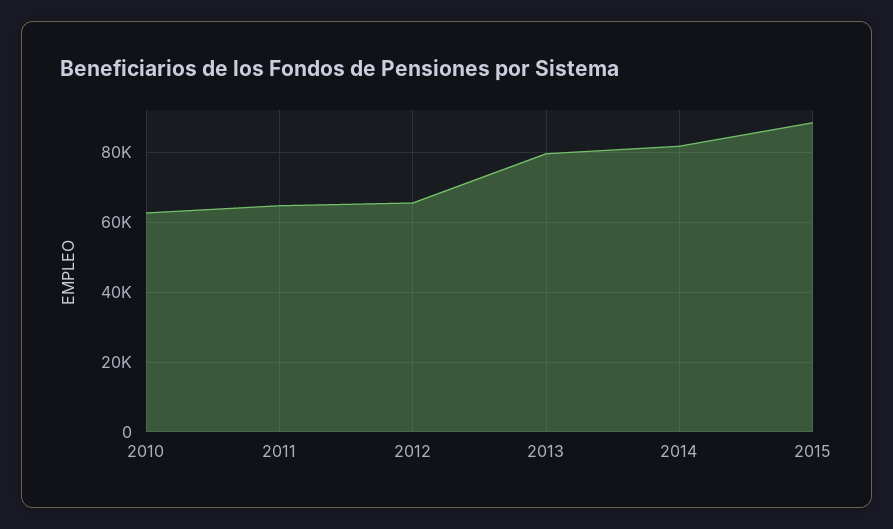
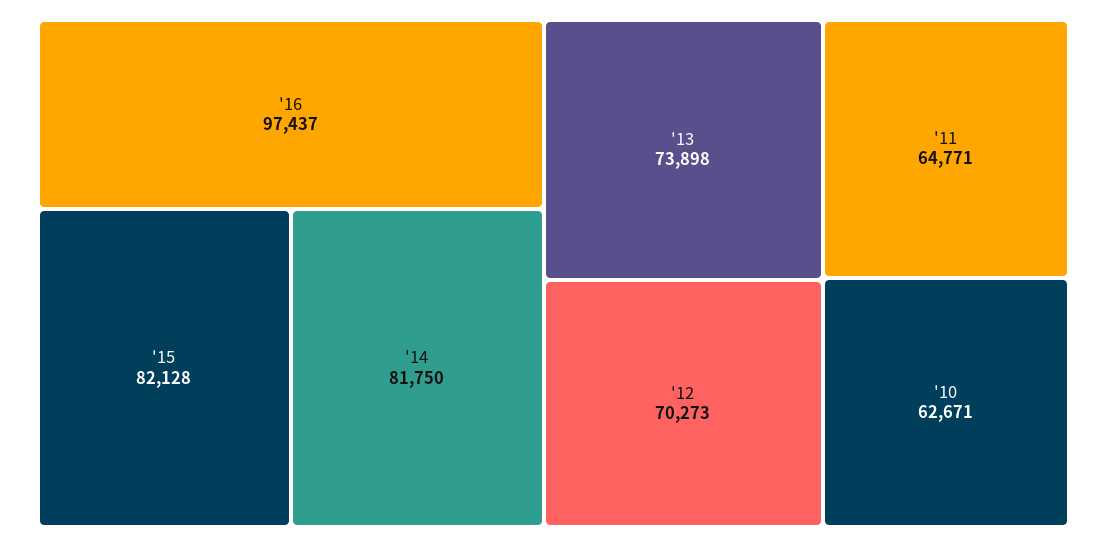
2012: 66000 -> 70273
2013: 80000 -> 73898
2015: 88000 -> 82128
'16: none -> 97437

